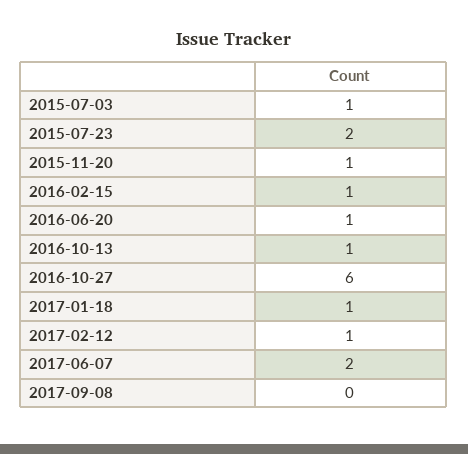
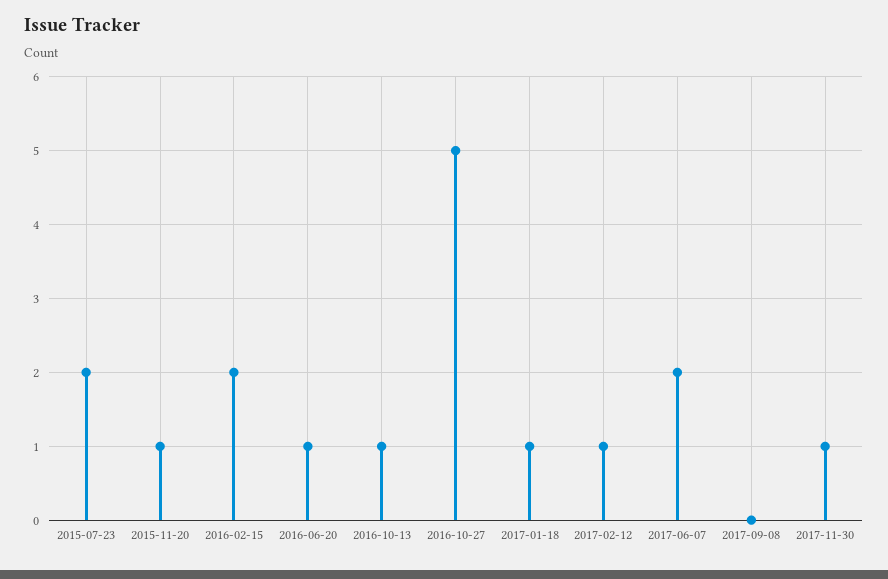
2015-07-03: 1 -> none
2016-02-15: 1 -> 2
2016-10-27: 6 -> 5
2017-11-30: none -> 1

